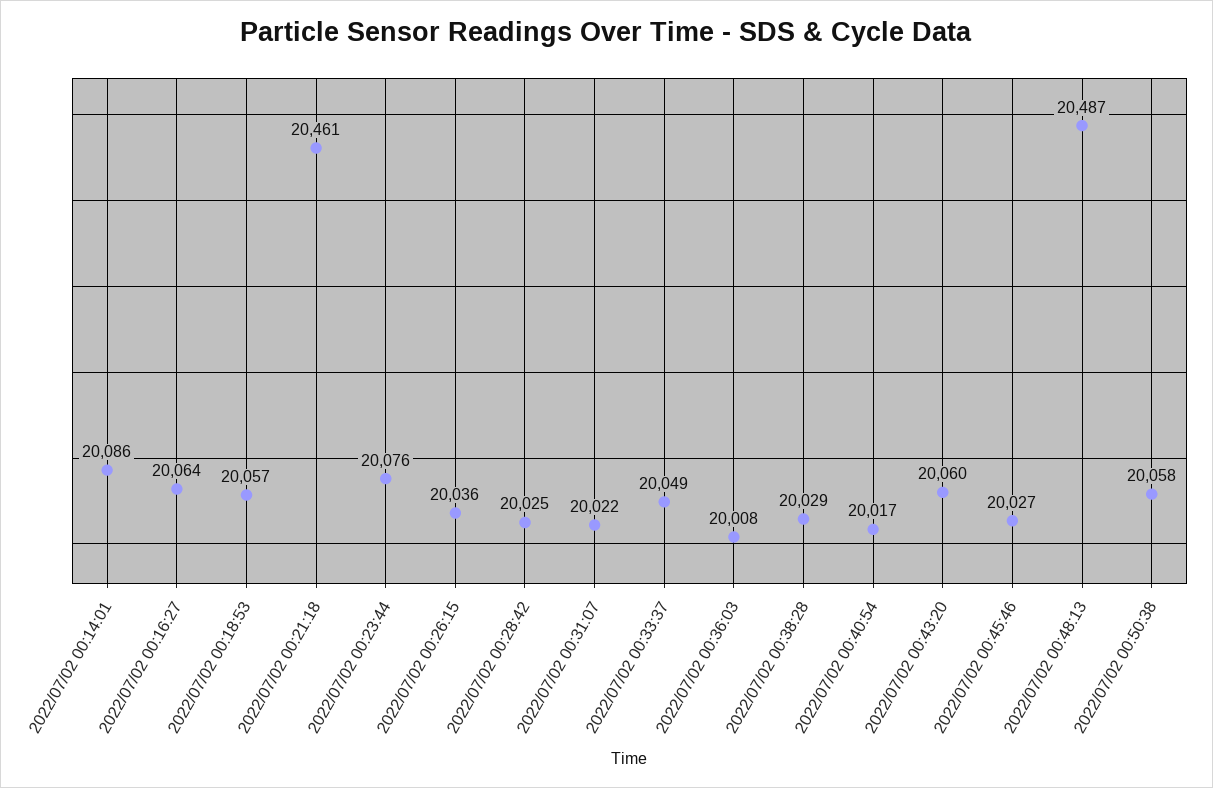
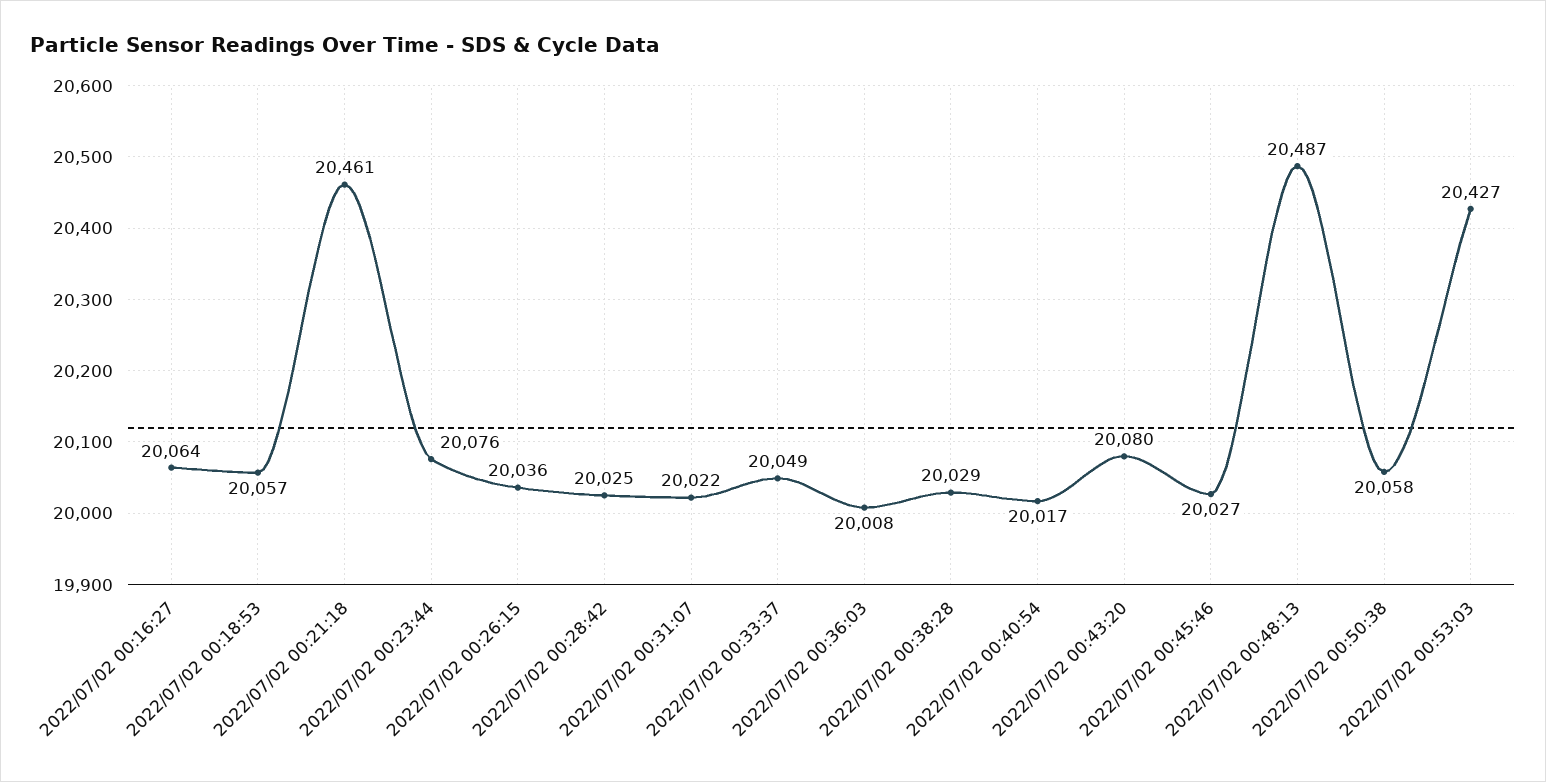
2022/07/02 00:14:01: 20086 -> none
2022/07/02 00:43:20: 20060 -> 20080
2022/07/02 00:53:03: none -> 20427

